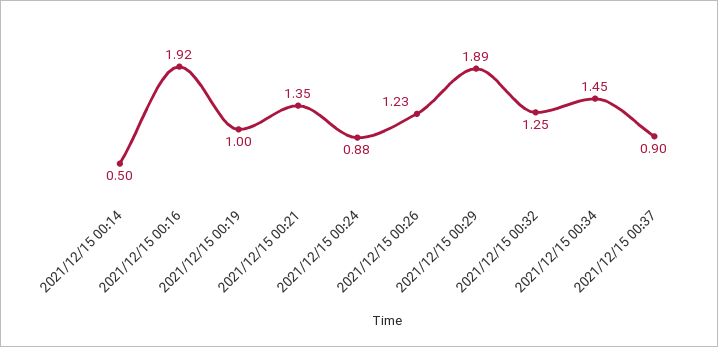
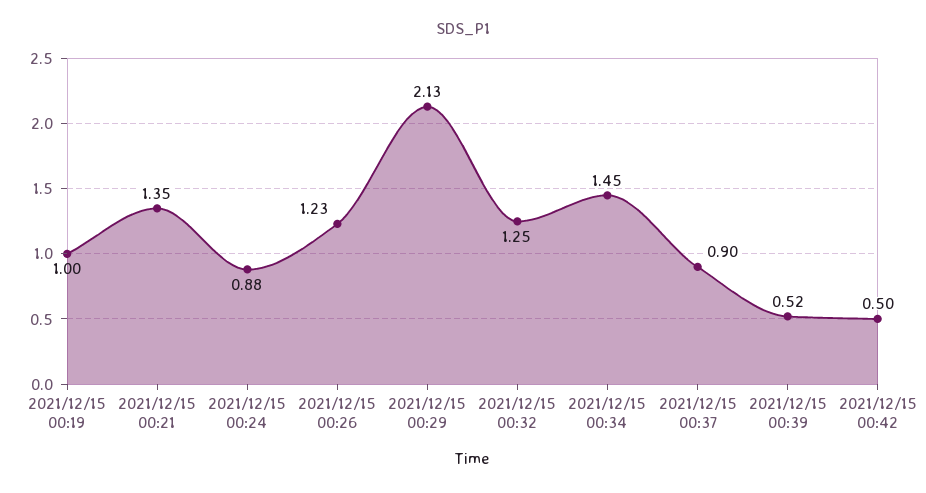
2021/12/15 00:14: 0.5 -> none
2021/12/15 00:16: 1.92 -> none
2021/12/15 00:29: 1.89 -> 2.13
2021/12/15 00:39: none -> 0.52
2021/12/15 00:42: none -> 0.5

